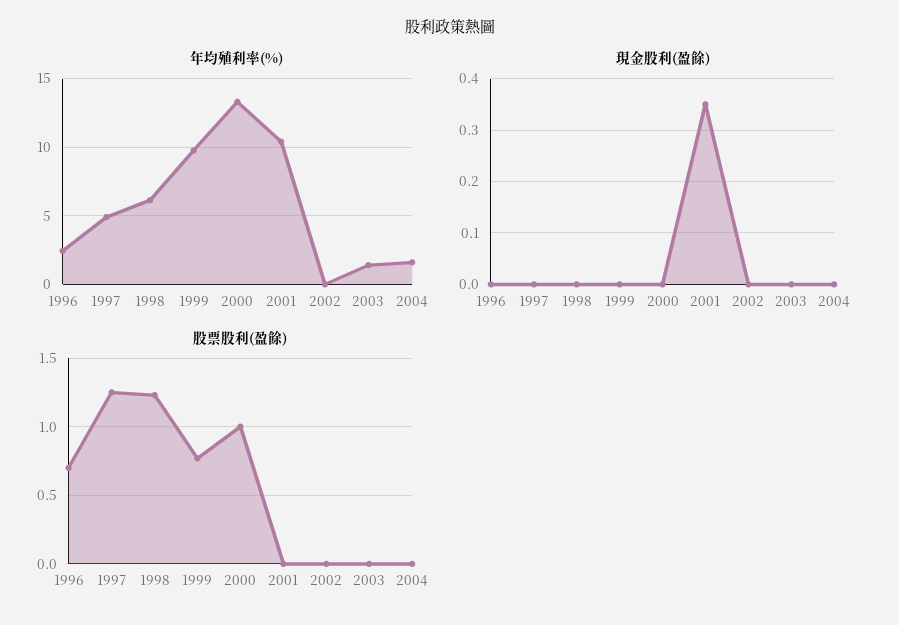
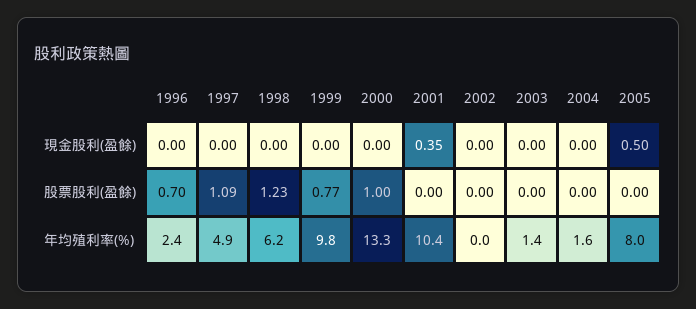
股票股利(盈餘), 1997: 1.25 -> 1.09
現金股利(盈餘), 2005: none -> 0.5
股票股利(盈餘), 2005: none -> 0
年均殖利率(%), 2005: none -> 8

